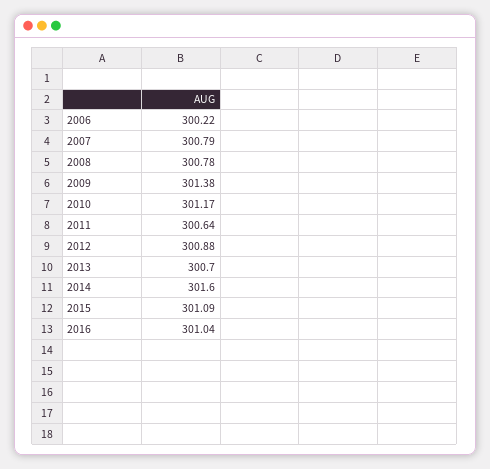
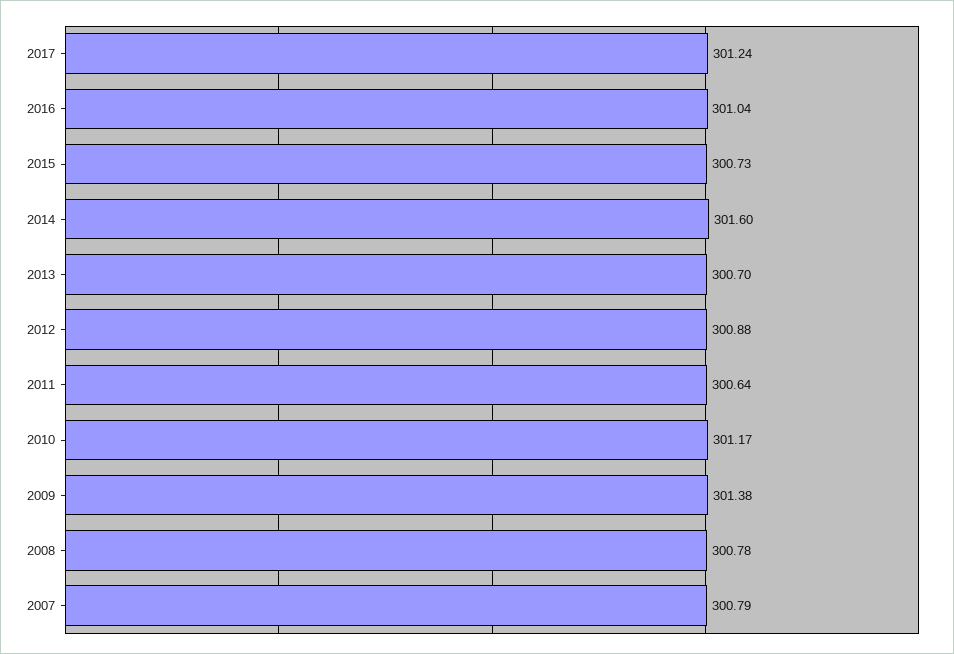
2006: 300.22 -> none
2015: 301.09 -> 300.73
2017: none -> 301.24

